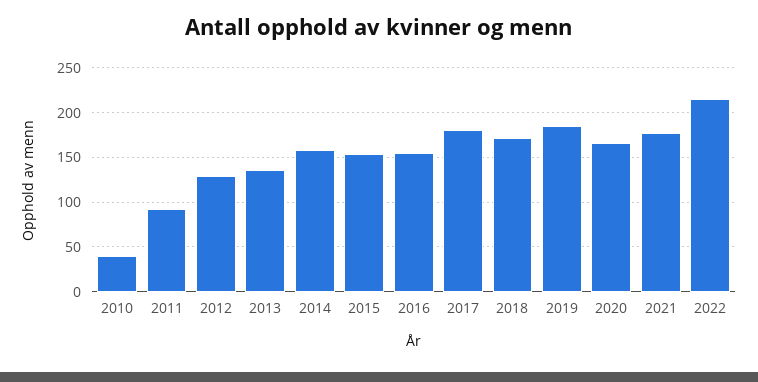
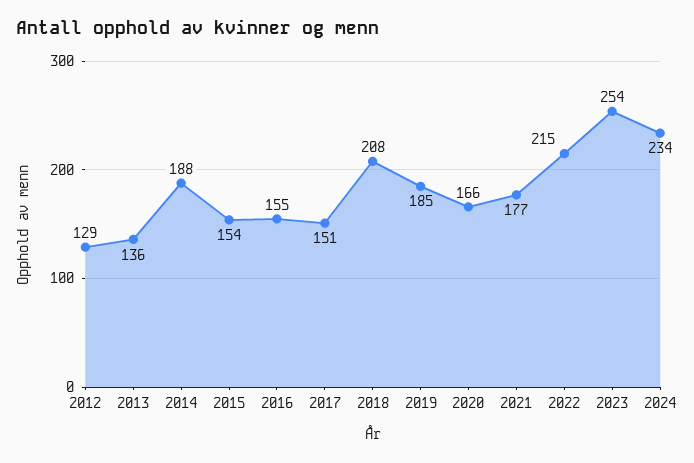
2010: 40 -> none
2011: 90 -> none
2014: 160 -> 188
2017: 180 -> 151
2018: 170 -> 208
2023: none -> 254
2024: none -> 234

